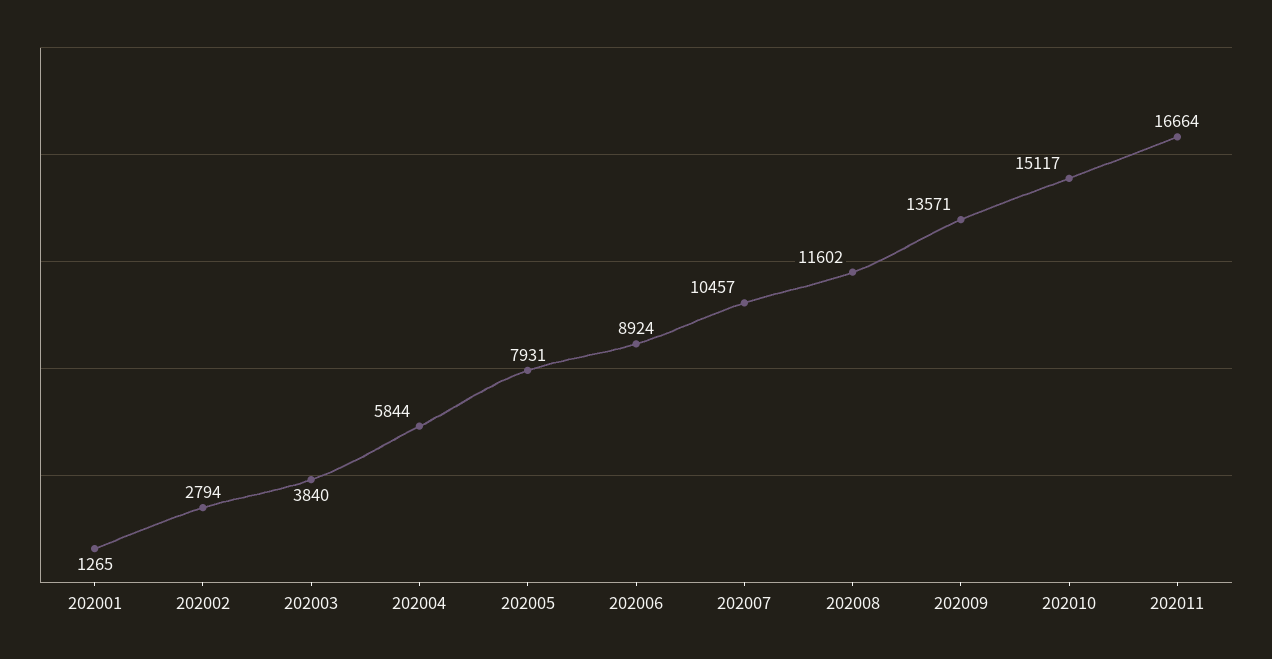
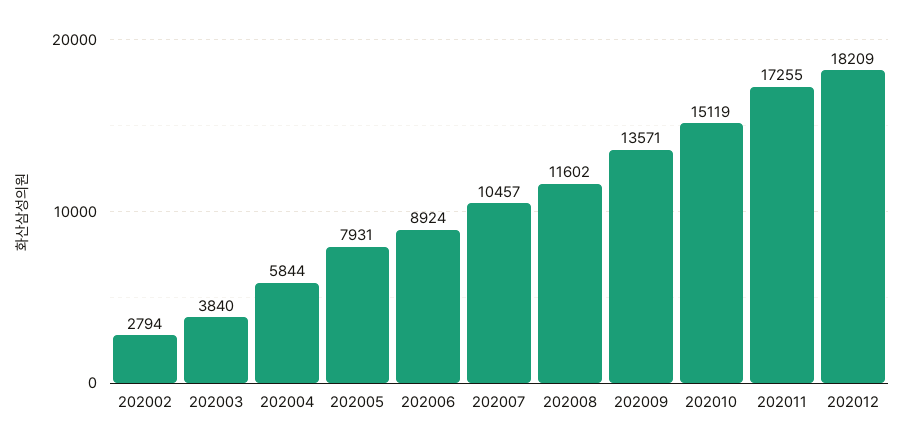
202001: 1265 -> none
202010: 15117 -> 15119
202011: 16664 -> 17255
202012: none -> 18209

